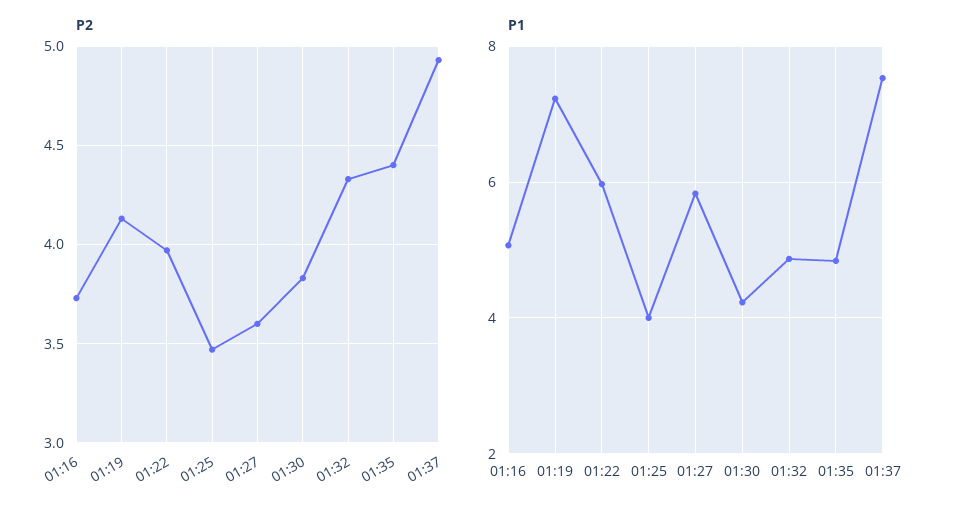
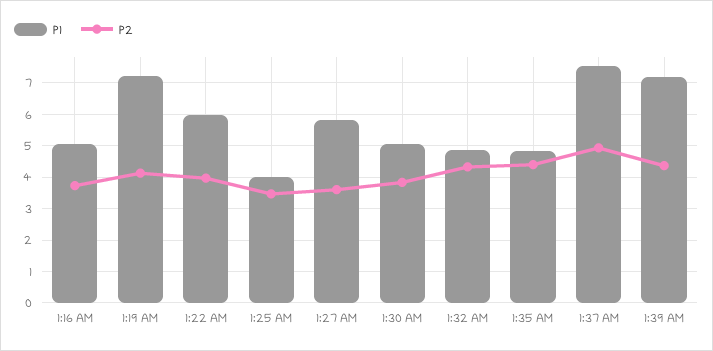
P1, 01:30: 4.2 -> 5
P1, 1:39 AM: none -> 7.2
P2, 1:39 AM: none -> 4.4

